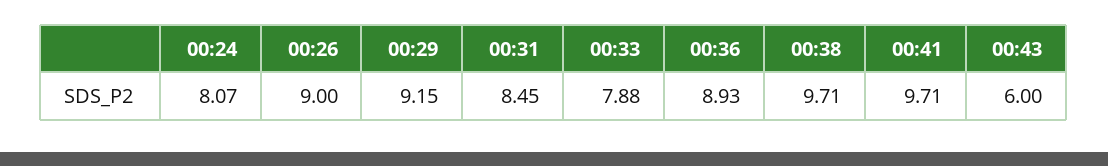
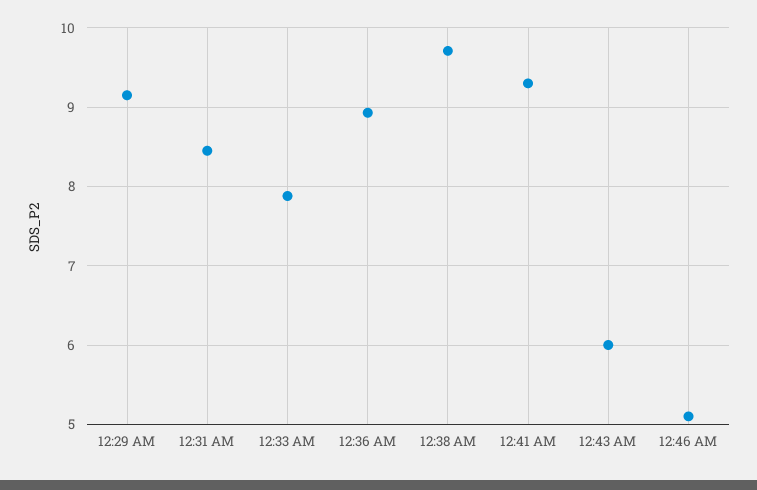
00:24: 8.07 -> none
00:26: 9 -> none
00:41: 9.71 -> 9.3
12:46 AM: none -> 5.1

